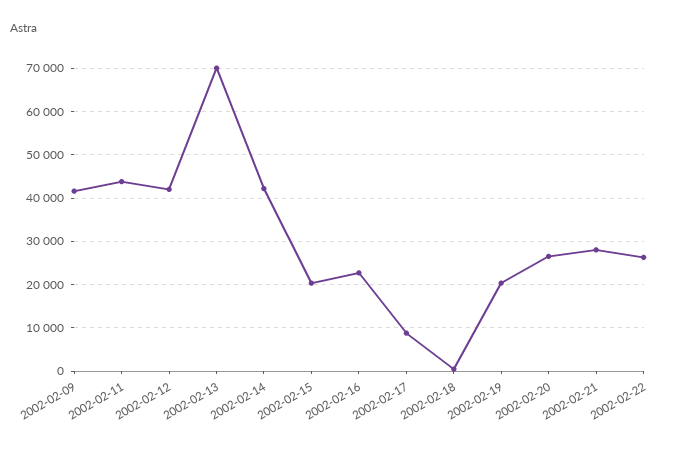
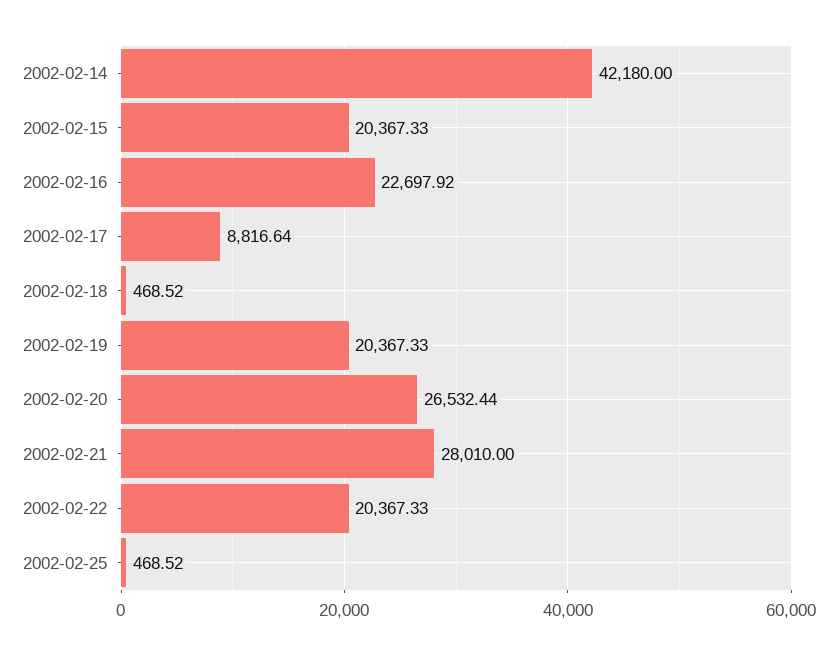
2002-02-09: 42000 -> none
2002-02-11: 44000 -> none
2002-02-12: 42000 -> none
2002-02-13: 70000 -> none
2002-02-22: 26000 -> 20367.33
2002-02-25: none -> 468.52

